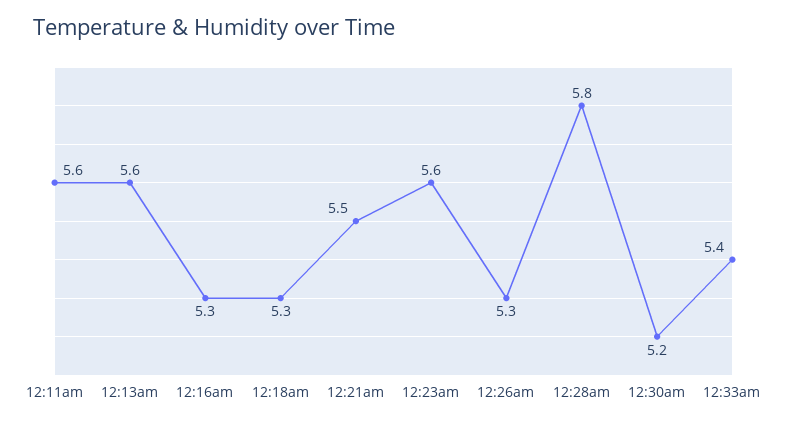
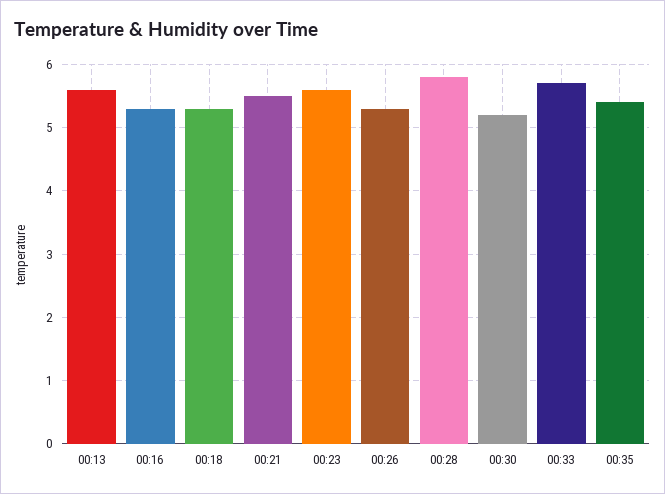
12:11am: 5.6 -> none
12:33am: 5.4 -> 5.7
00:35: none -> 5.4

